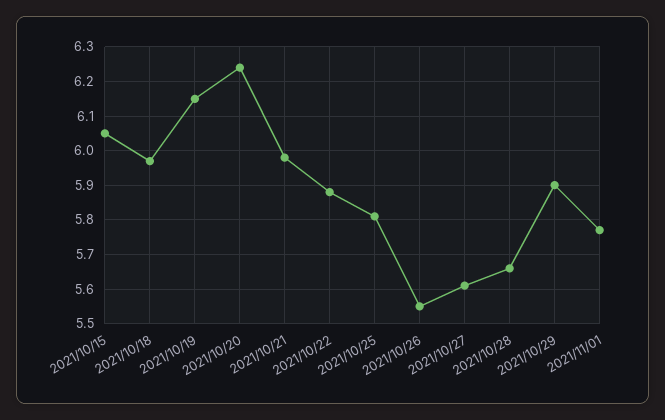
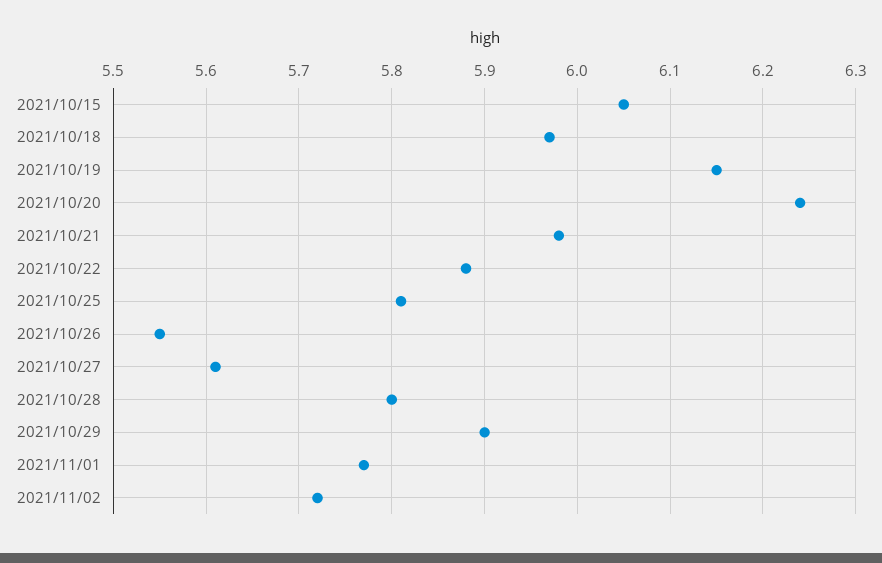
2021/10/28: 5.65 -> 5.8
2021/11/02: none -> 5.72

